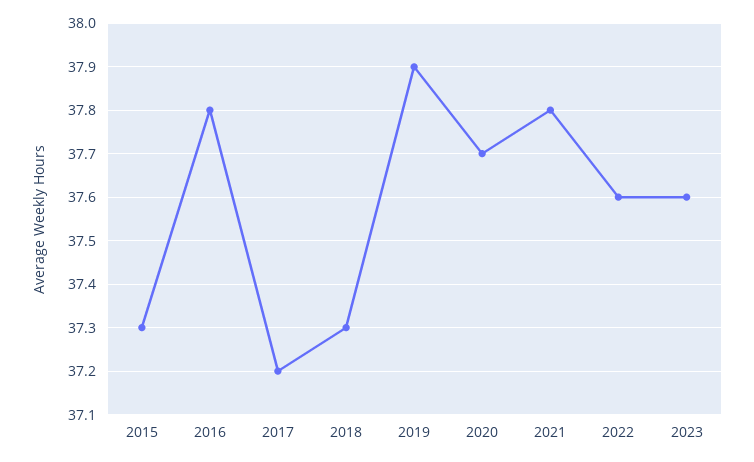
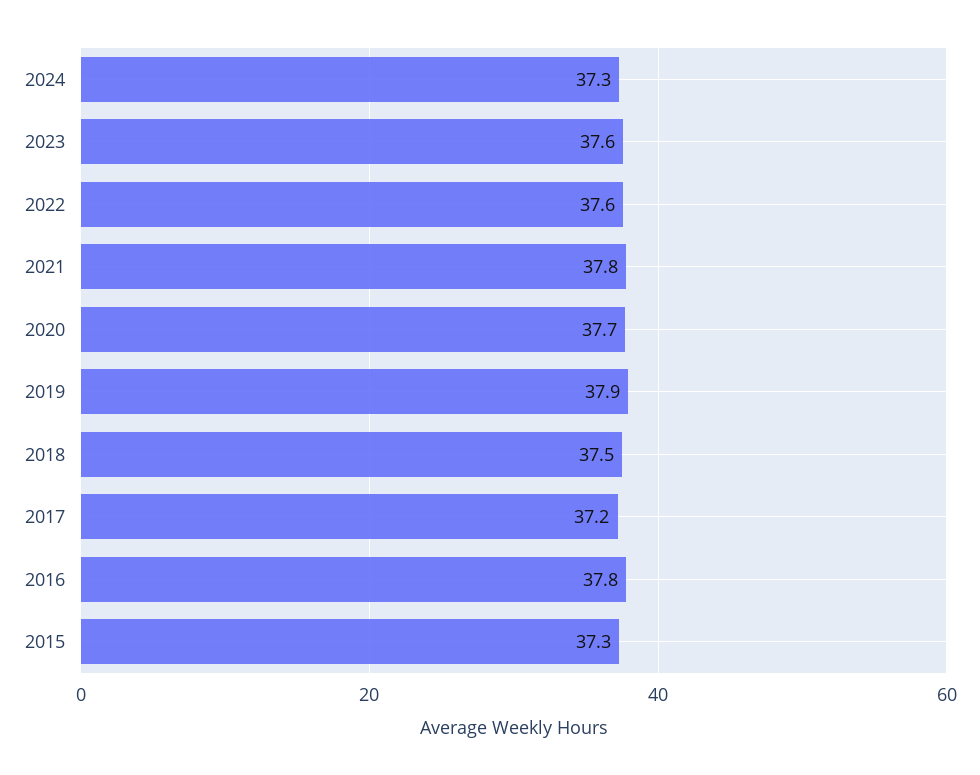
2018: 37.3 -> 37.5
2024: none -> 37.3

